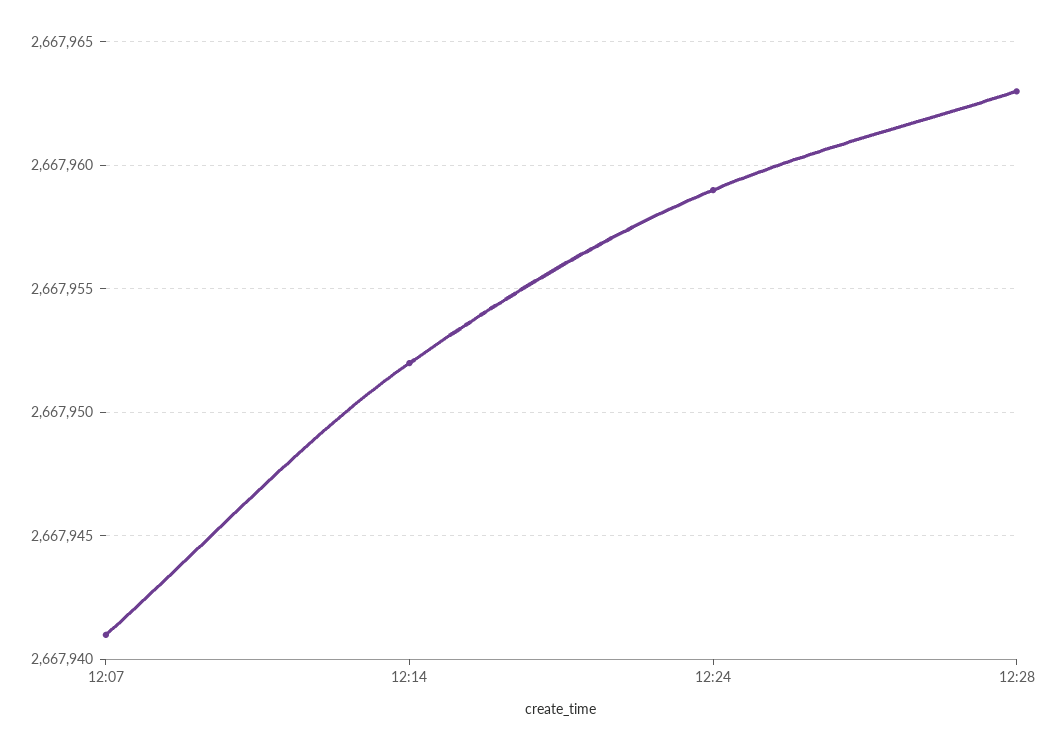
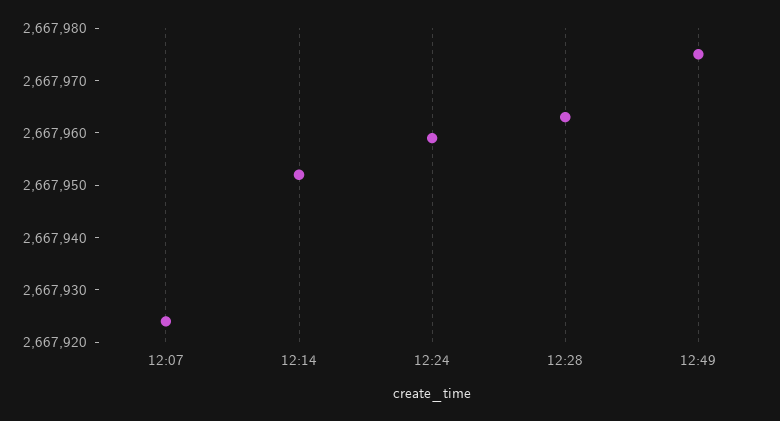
12:07: 2667941 -> 2667925
12:49: none -> 2667975

